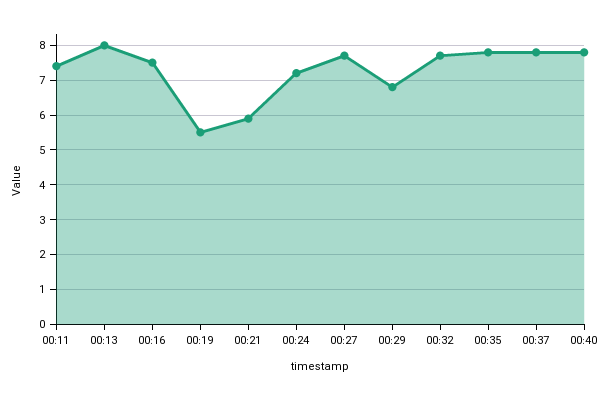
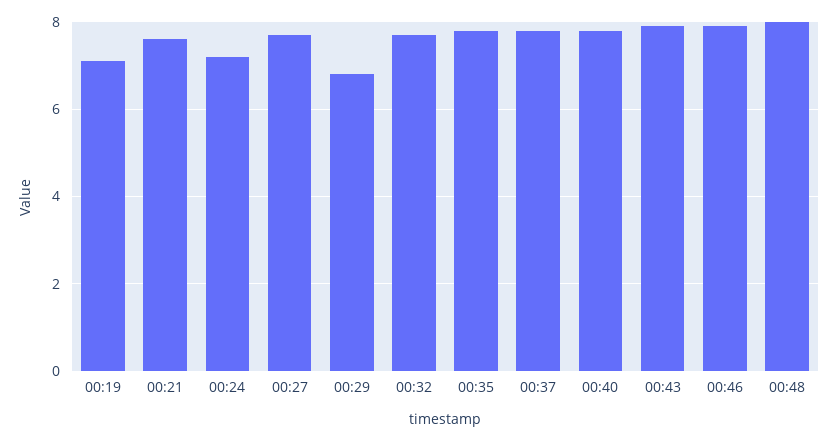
00:11: 7.5 -> none
00:13: 8 -> none
00:16: 7.5 -> none
00:19: 5.5 -> 7
00:21: 6 -> 7.5
00:43: none -> 8
00:46: none -> 8
00:48: none -> 8

